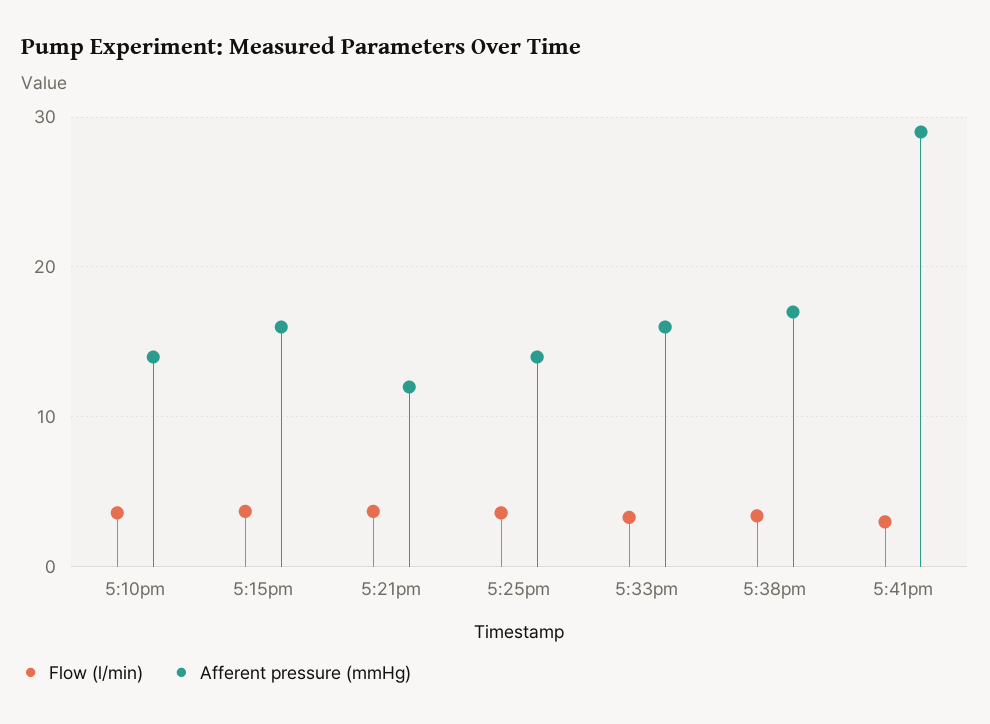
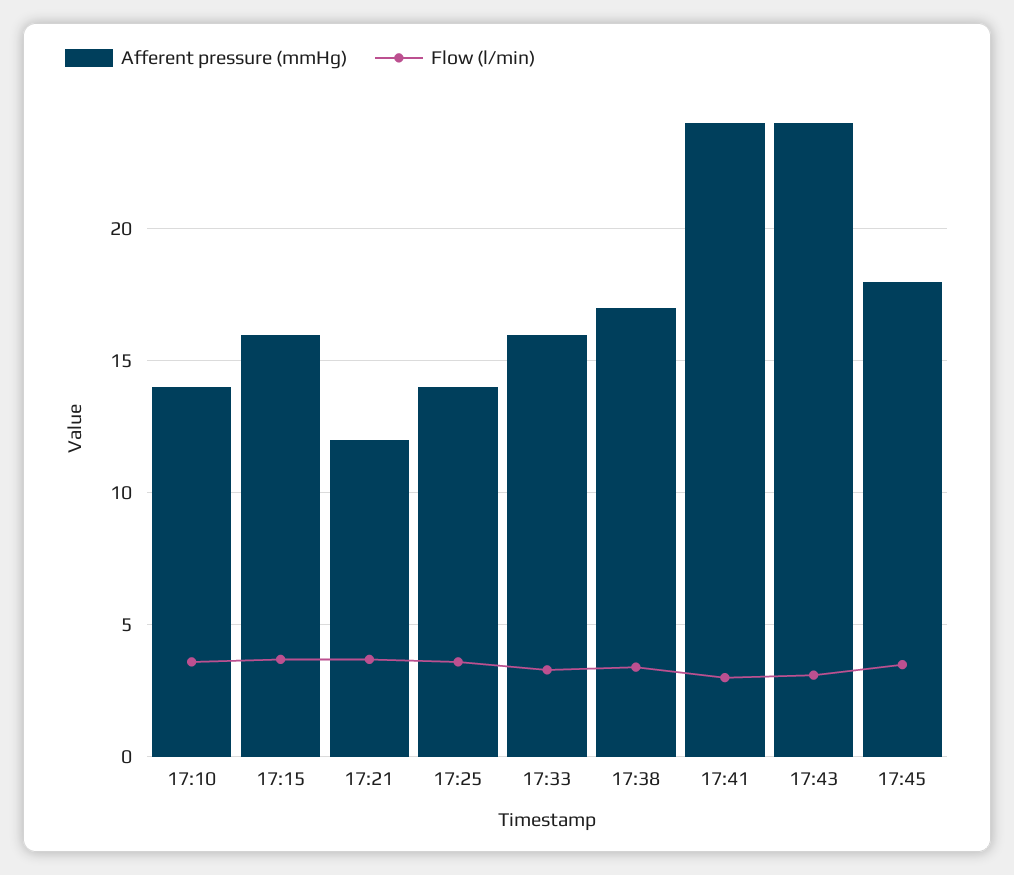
Afferent pressure (mmHg), 5:41pm: 29 -> 24
Afferent pressure (mmHg), 17:43: none -> 24
Flow (l/min), 17:43: none -> 3
Afferent pressure (mmHg), 17:45: none -> 18
Flow (l/min), 17:45: none -> 3.5

